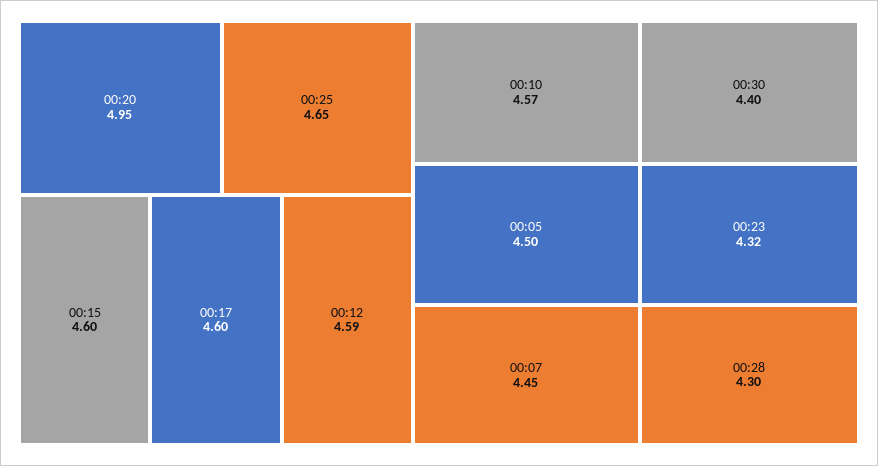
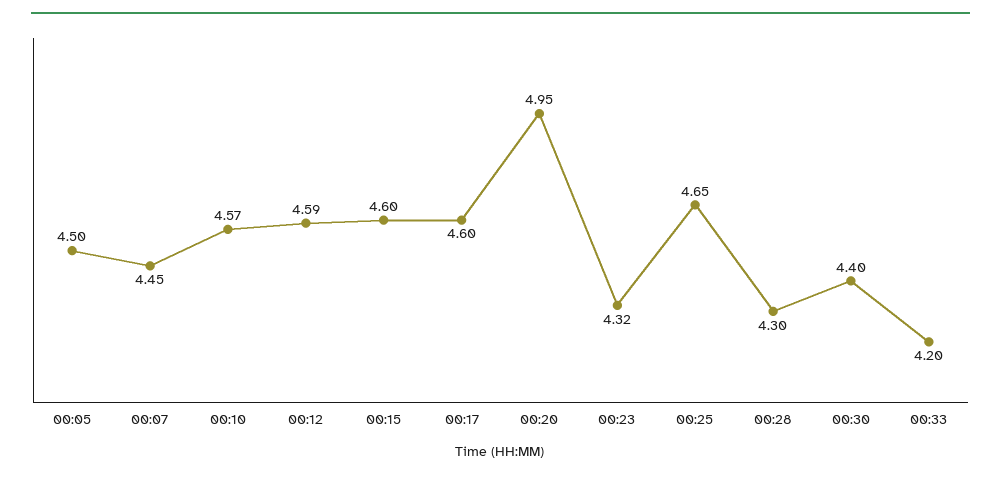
00:33: none -> 4.2

